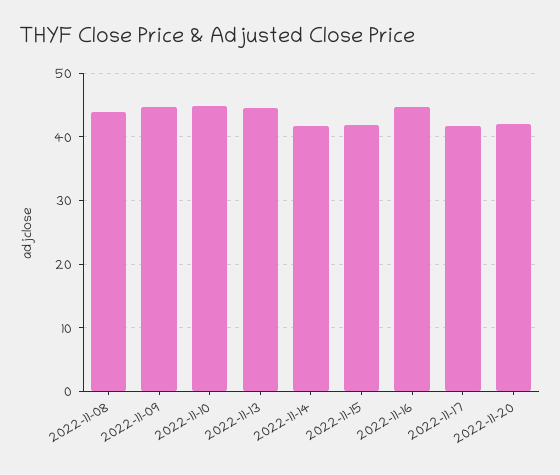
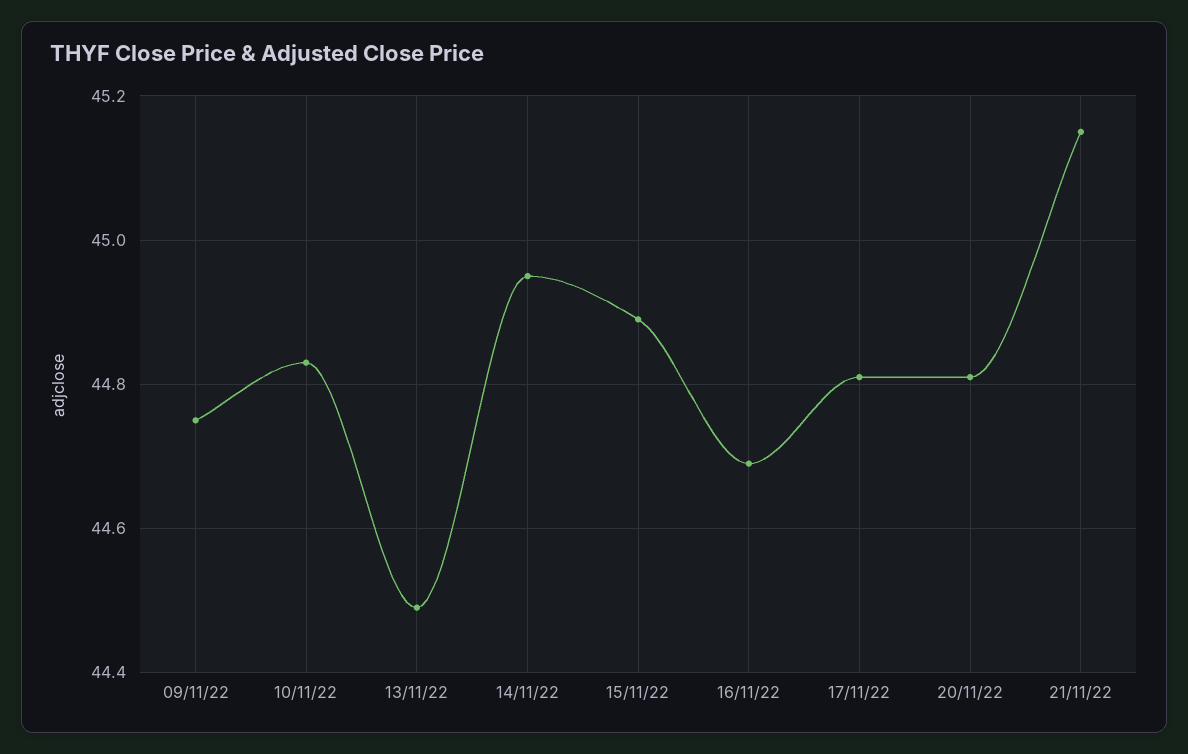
2022-11-08: 44 -> none
2022-11-14: 42 -> 44.95
2022-11-15: 42 -> 44.9
2022-11-17: 42 -> 44.8
2022-11-20: 42 -> 44.8
21/11/22: none -> 45.15

